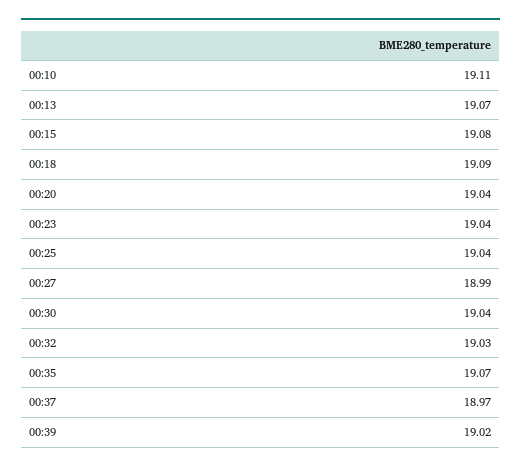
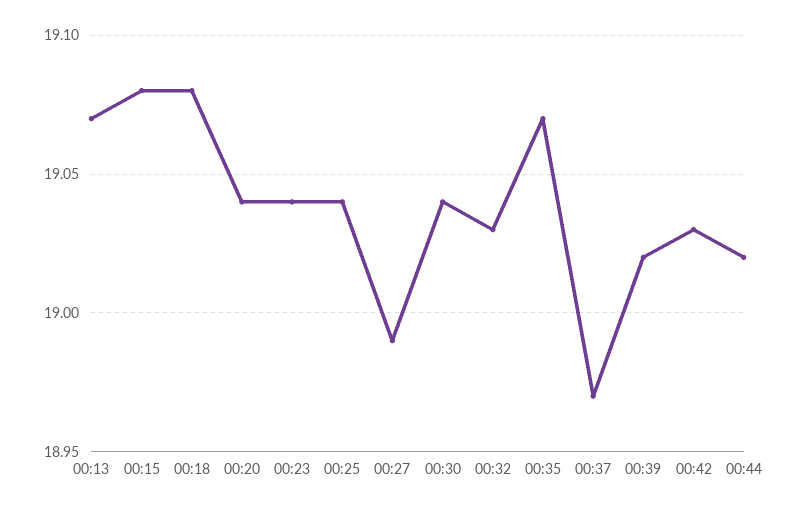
00:10: 19.11 -> none
00:18: 19.09 -> 19.08
00:42: none -> 19.03
00:44: none -> 19.02

